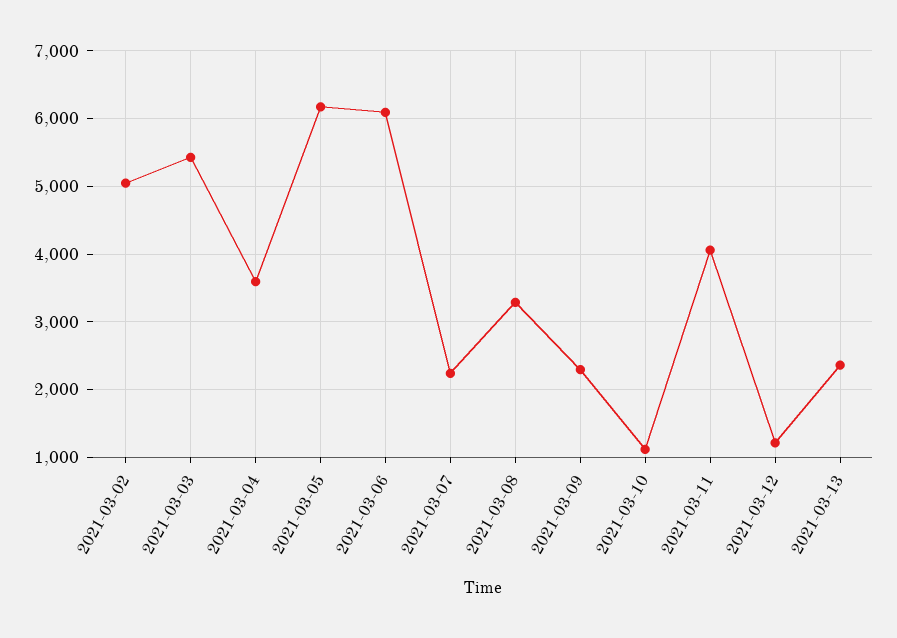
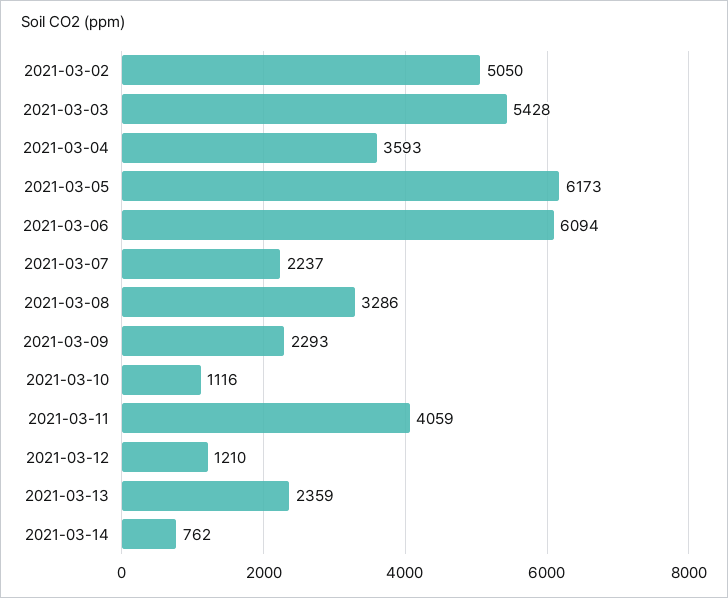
2021-03-14: none -> 762

